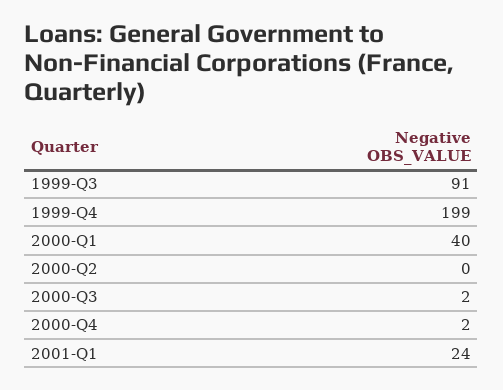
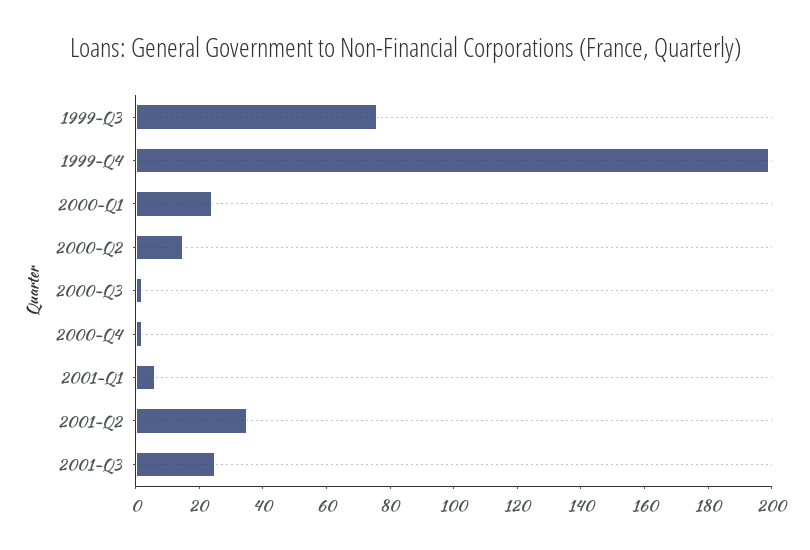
1999-Q3: 91 -> 75
2000-Q1: 40 -> 25
2000-Q2: 0 -> 15
2001-Q1: 24 -> 5
2001-Q2: none -> 35
2001-Q3: none -> 25

